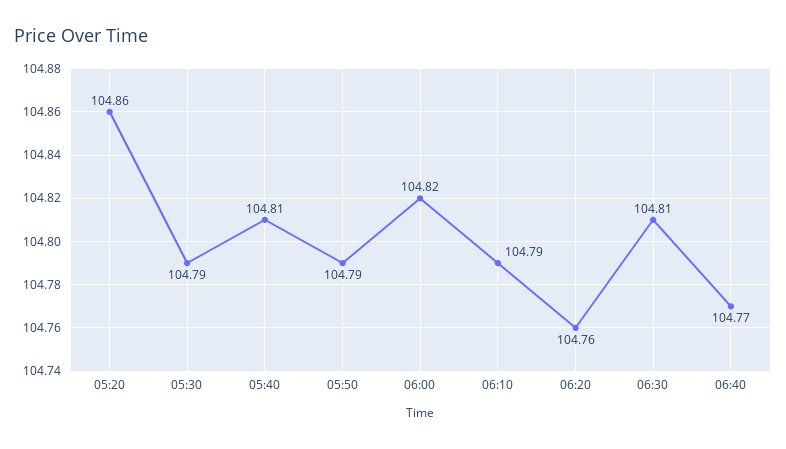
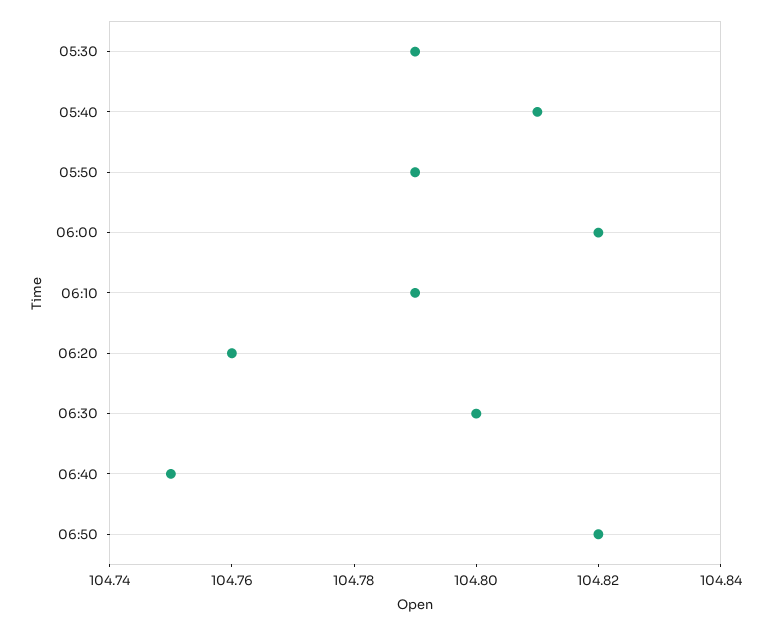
05:20: 104.86 -> none
06:30: 104.81 -> 104.8
06:40: 104.77 -> 104.75
06:50: none -> 104.82

